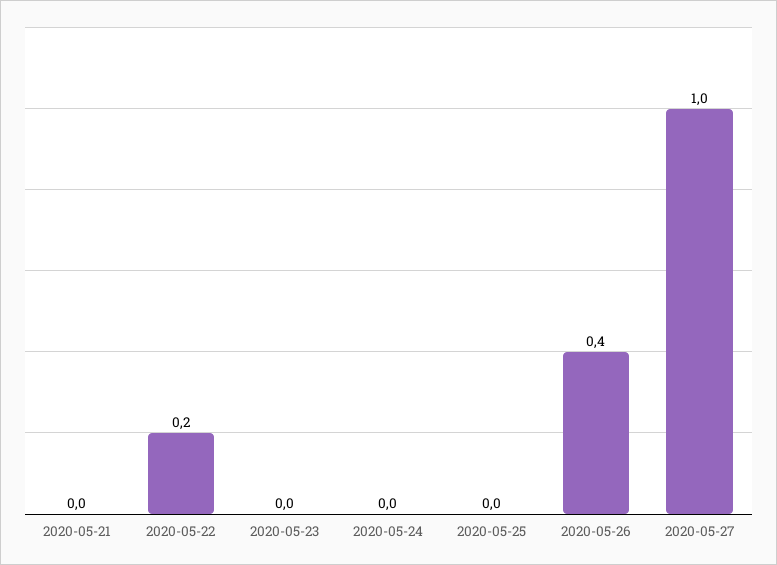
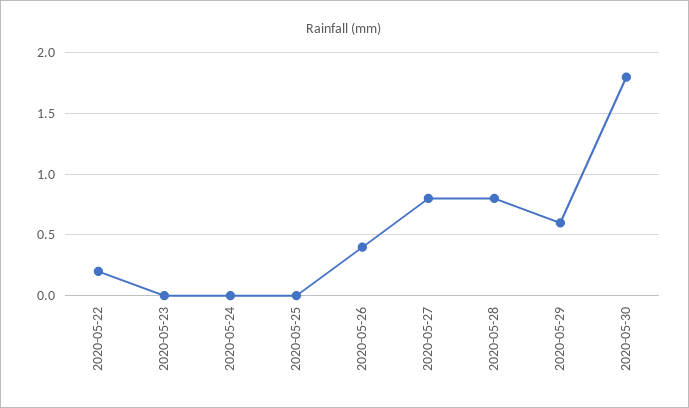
2020-05-21: 0 -> none
2020-05-27: 1 -> 0.8
2020-05-28: none -> 0.8
2020-05-29: none -> 0.6
2020-05-30: none -> 1.8

